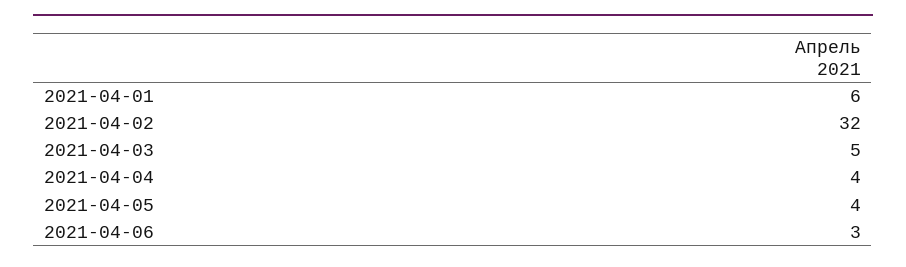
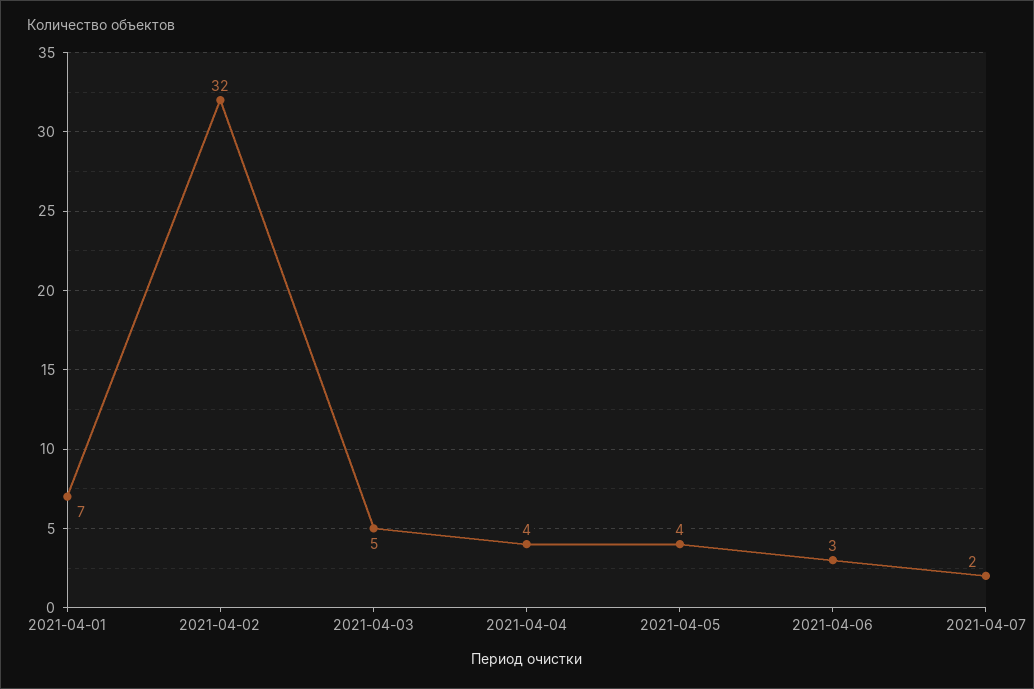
2021-04-01: 6 -> 7
2021-04-07: none -> 2

